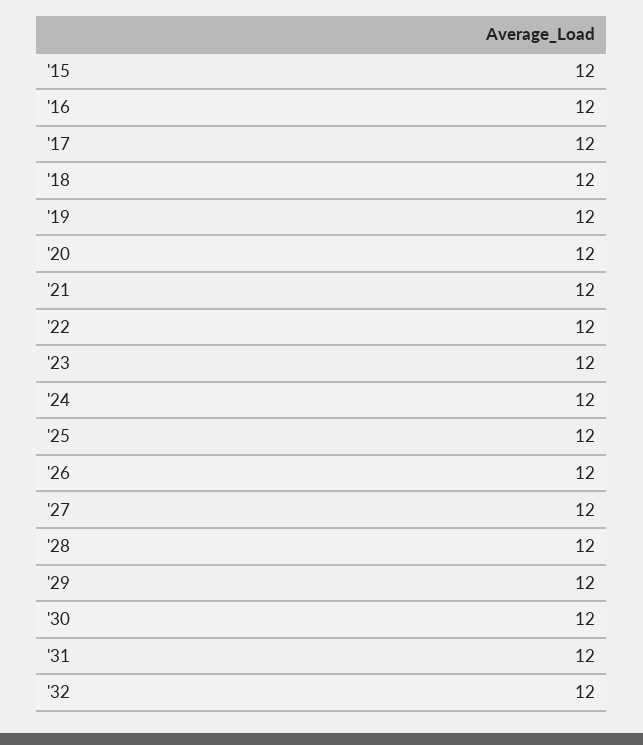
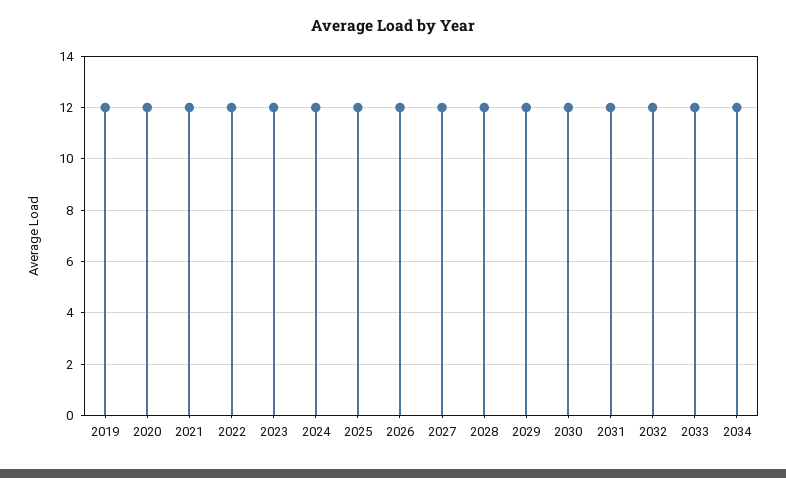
'15: 12 -> none
'16: 12 -> none
'17: 12 -> none
'18: 12 -> none
2033: none -> 12
2034: none -> 12

